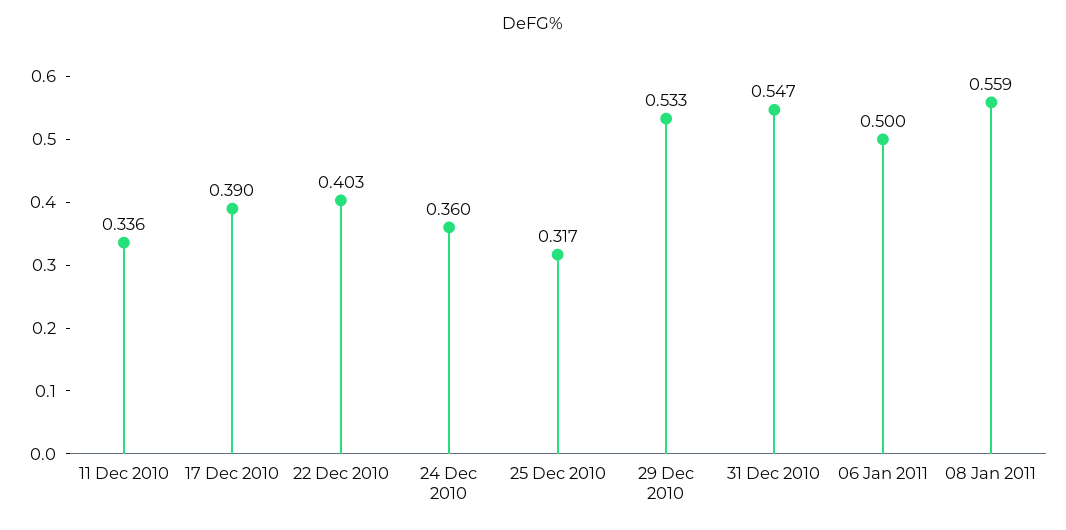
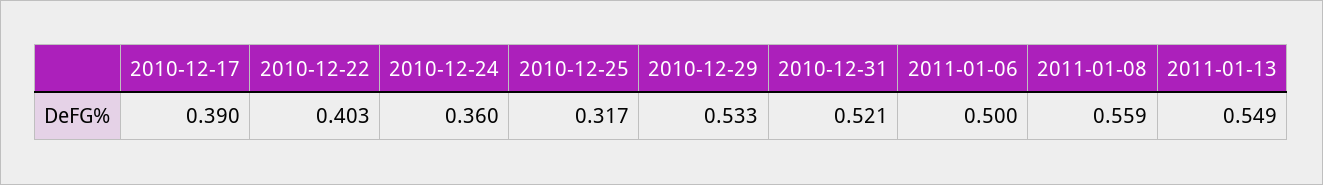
11 Dec 2010: 0.336 -> none
31 Dec 2010: 0.547 -> 0.521
2011-01-13: none -> 0.549

